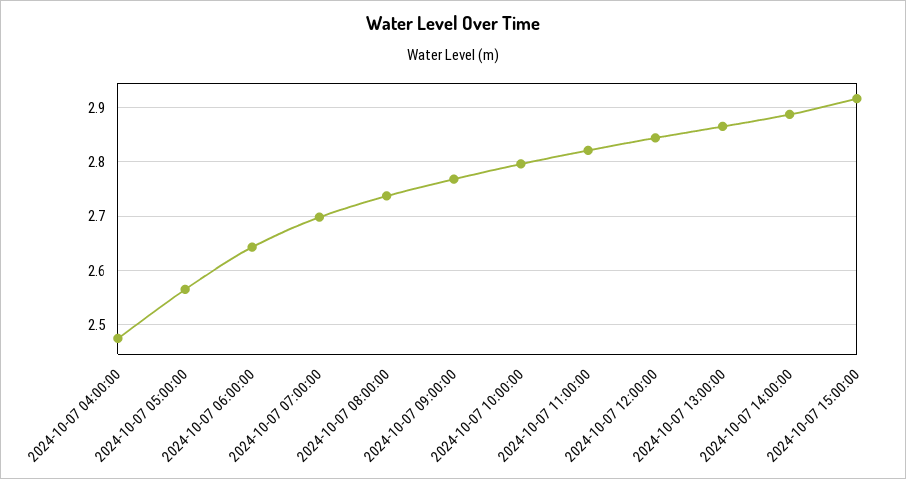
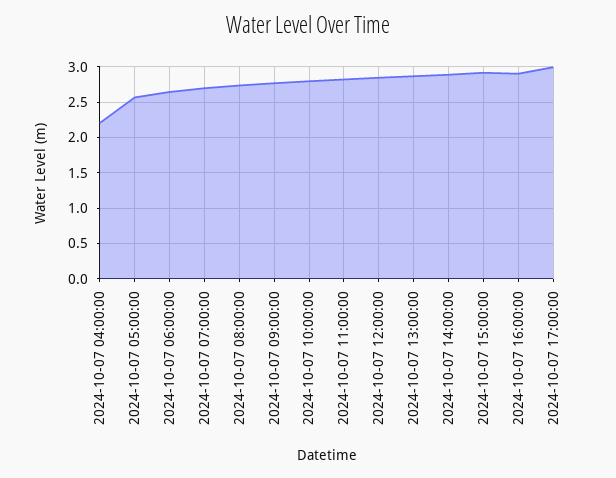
2024-10-07 04:00:00: 2.48 -> 2.2
2024-10-07 16:00:00: none -> 2.9
2024-10-07 17:00:00: none -> 3

